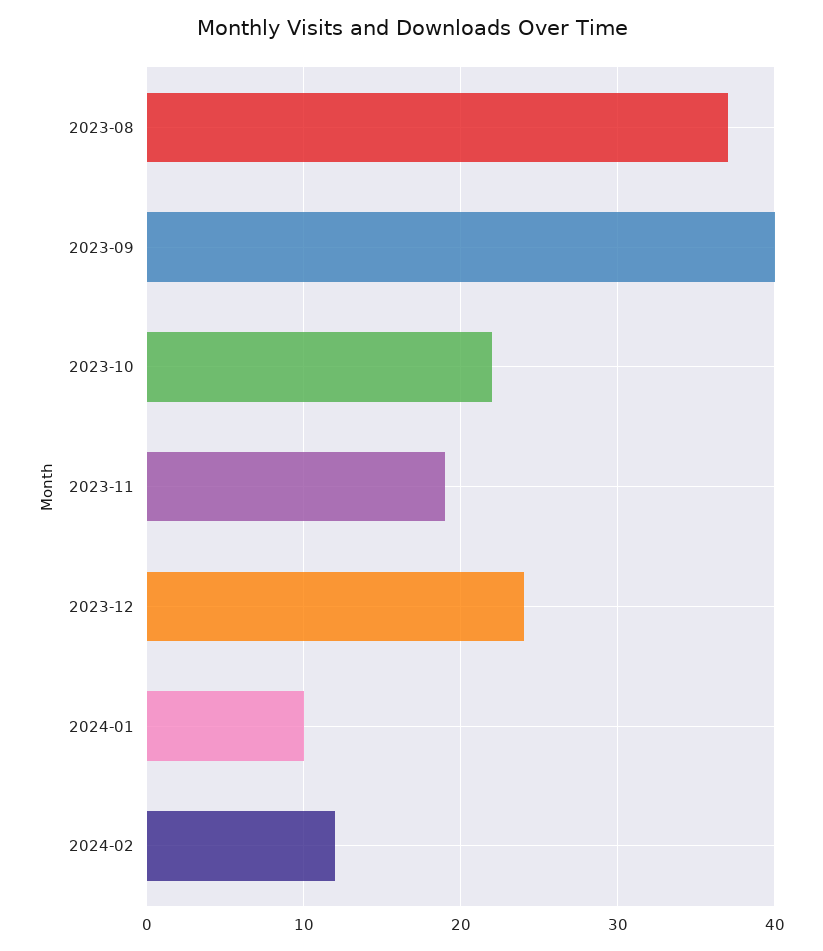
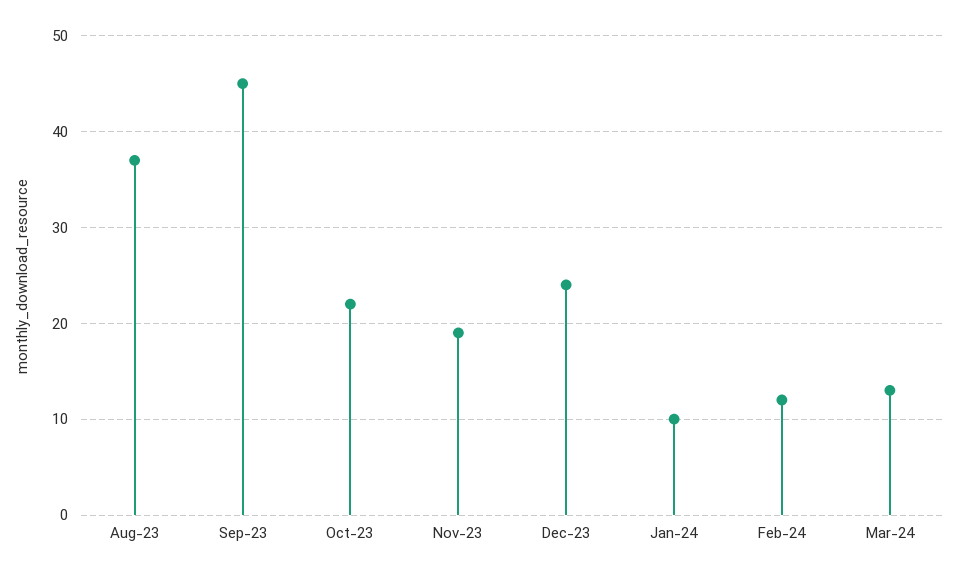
2023-09: 40 -> 45
Mar-24: none -> 13

